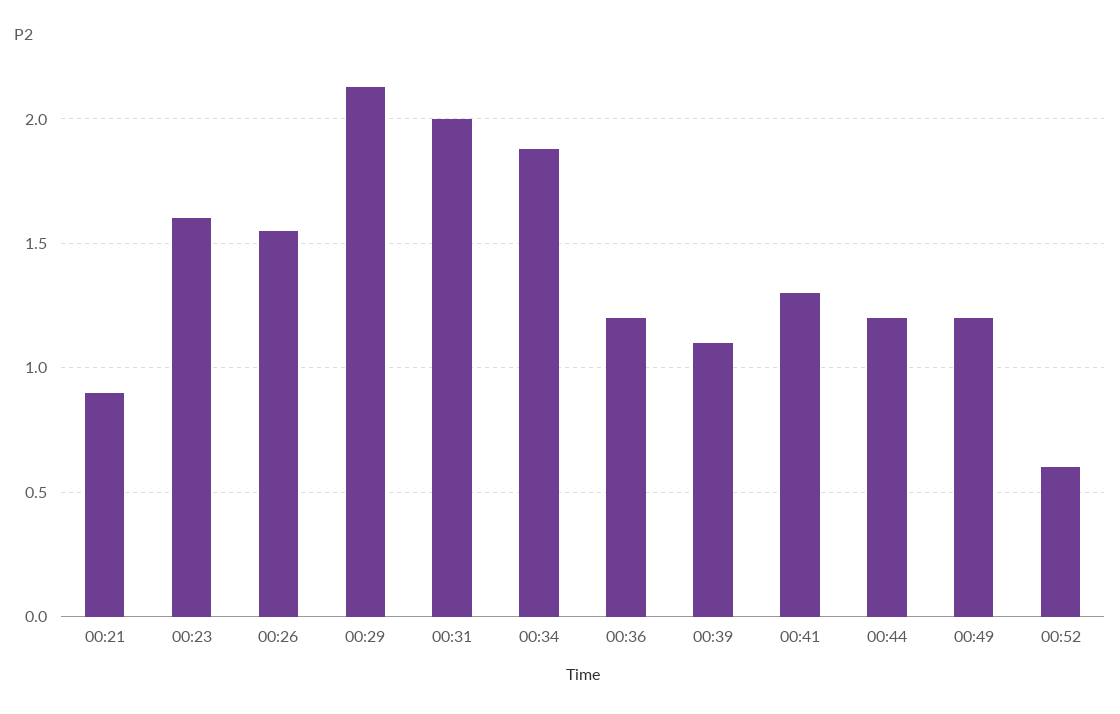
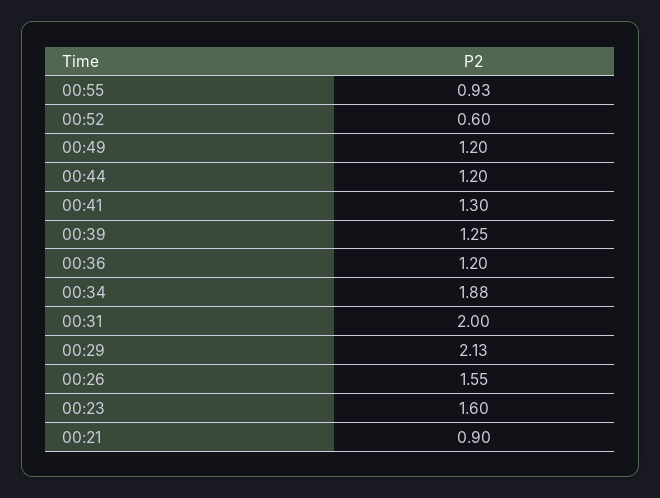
00:39: 1.1 -> 1.25
00:55: none -> 0.93

